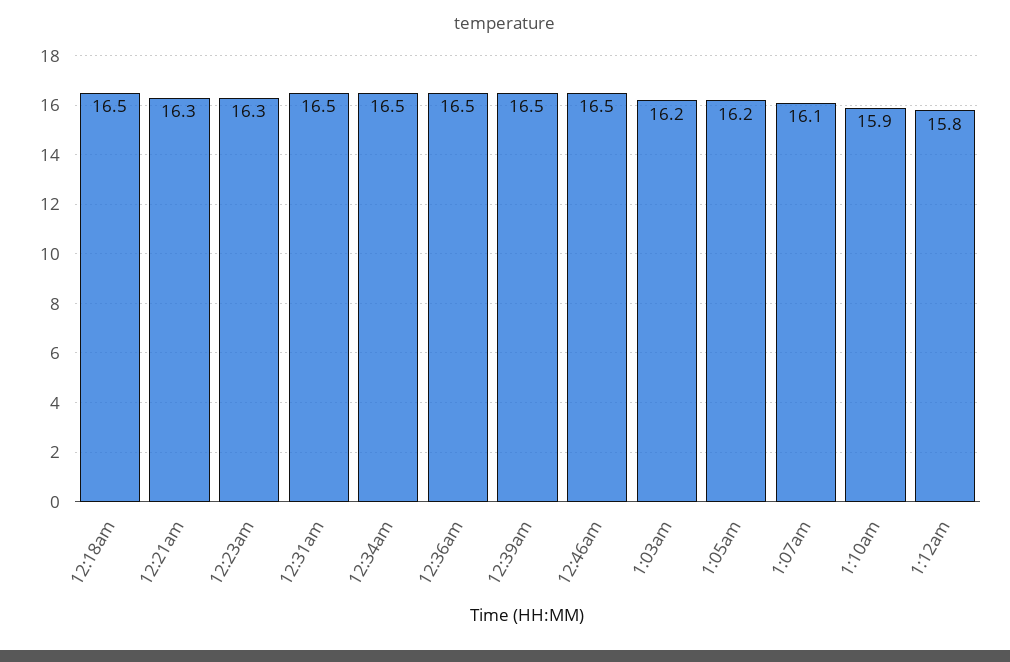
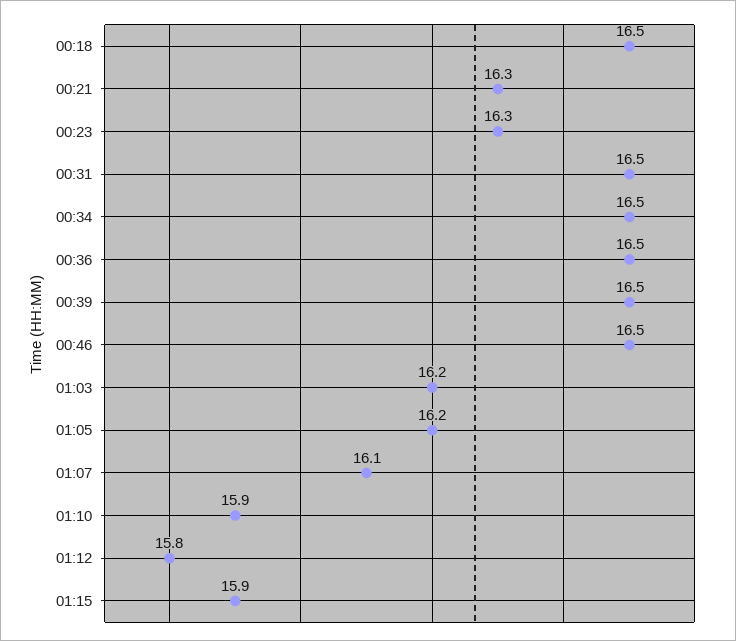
01:15: none -> 15.9

